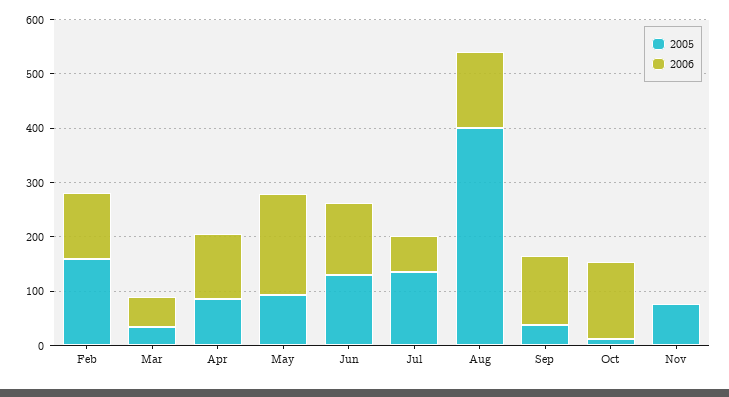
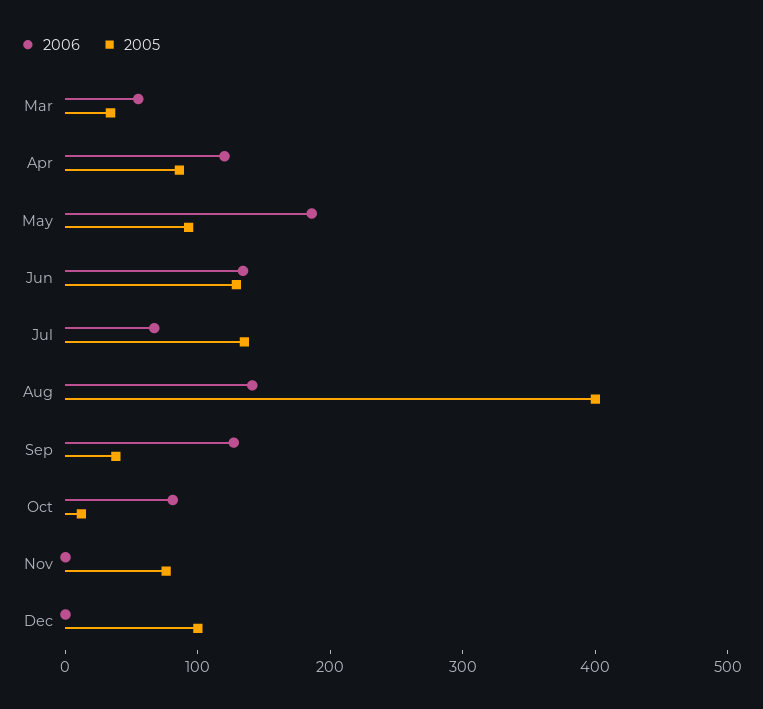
2005, Feb: 160 -> none
2006, Feb: 120 -> none
2006, Oct: 140 -> 80
2006, Dec: none -> 0
2005, Dec: none -> 100

